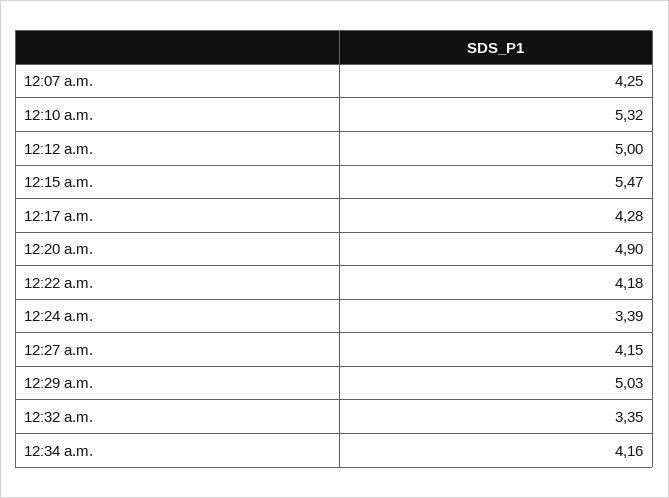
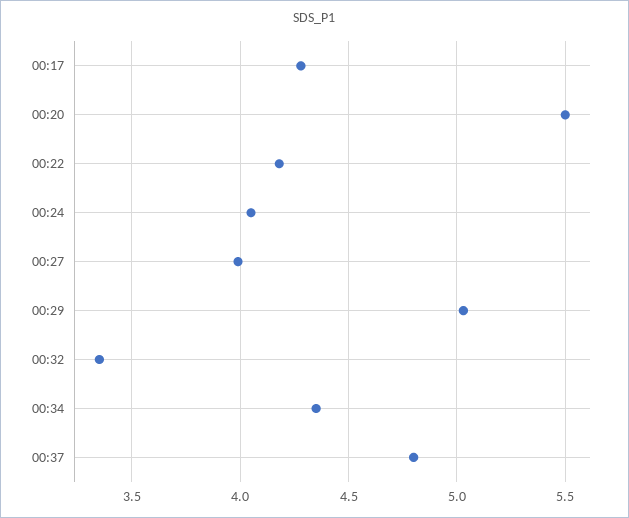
12:07 a.m.: 4.25 -> none
12:10 a.m.: 5.32 -> none
12:12 a.m.: 5 -> none
12:15 a.m.: 5.47 -> none
12:20 a.m.: 4.9 -> 5.5
12:24 a.m.: 3.39 -> 4.05
12:27 a.m.: 4.15 -> 4
12:34 a.m.: 4.16 -> 4.35
00:37: none -> 4.8

